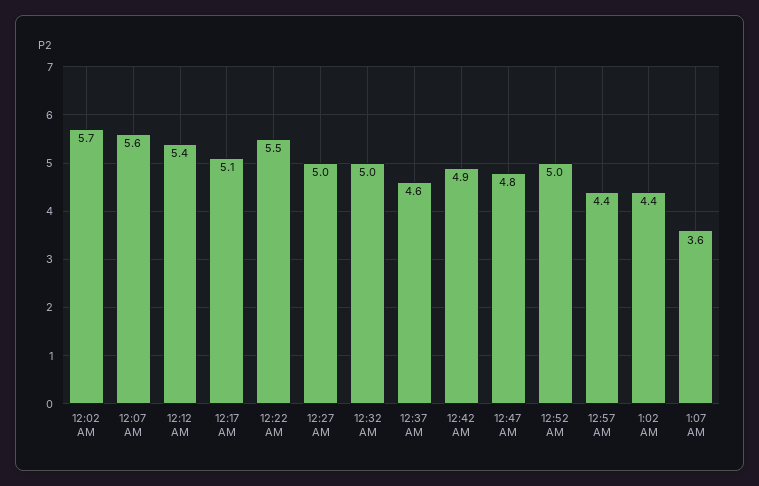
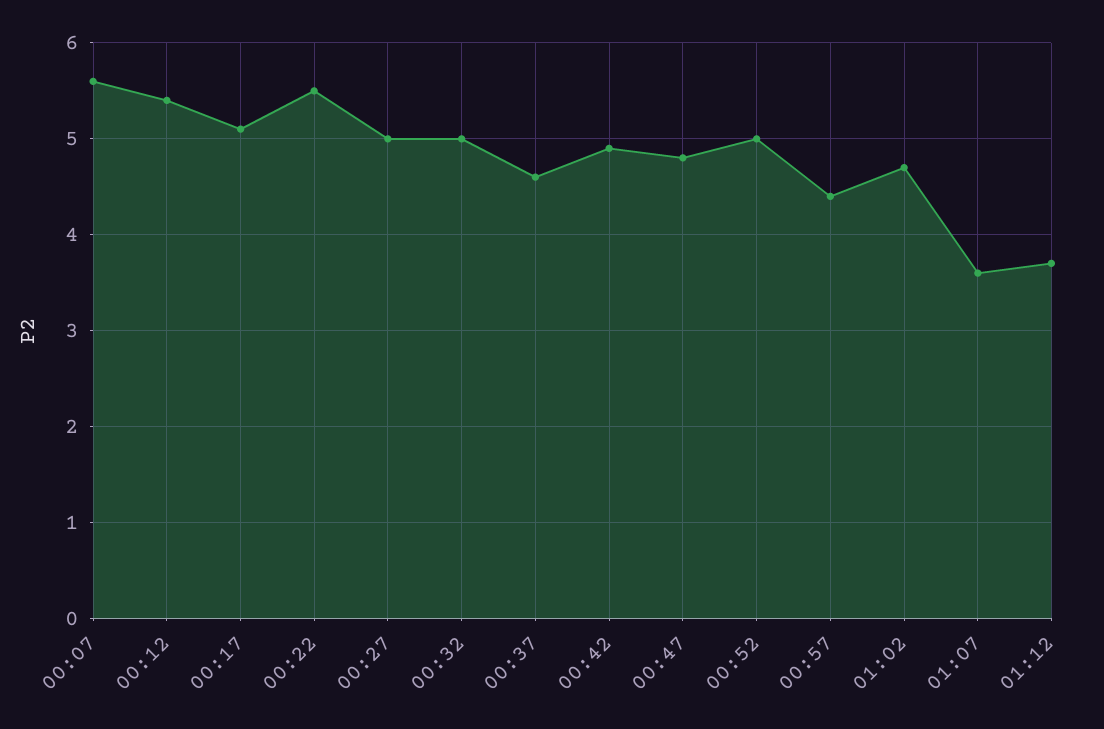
12:02 AM: 5.7 -> none
1:02 AM: 4.4 -> 4.7
01:12: none -> 3.7

